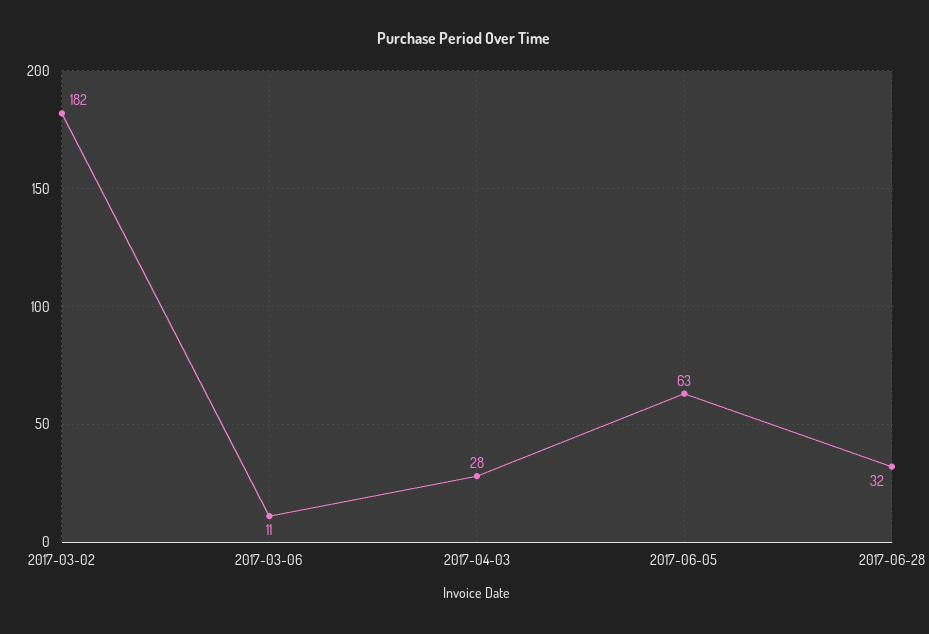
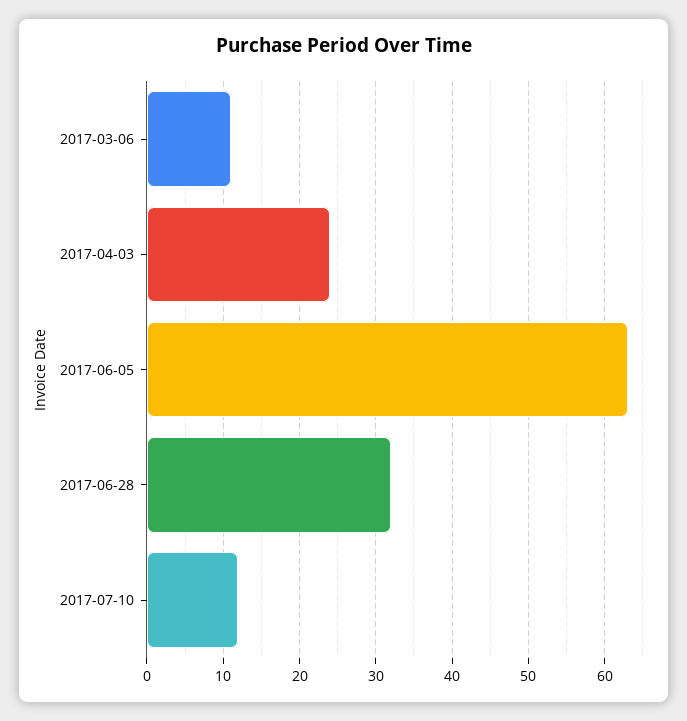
2017-03-02: 182 -> none
2017-04-03: 28 -> 24
2017-07-10: none -> 12

